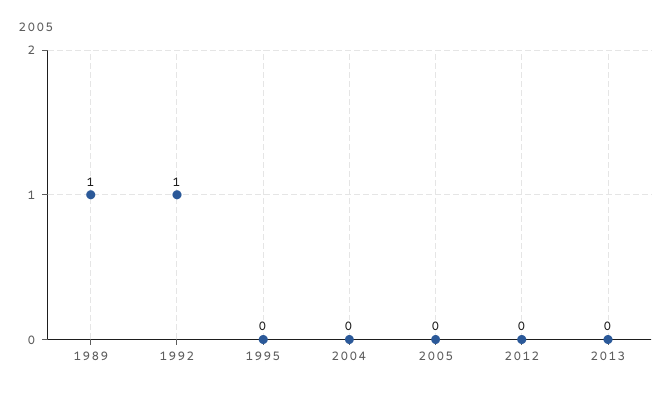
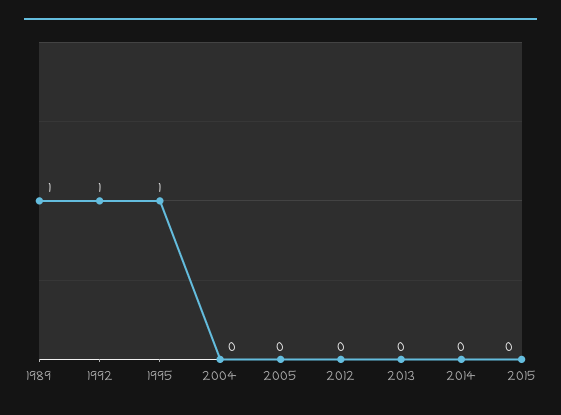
1995: 0 -> 1
2014: none -> 0
2015: none -> 0

